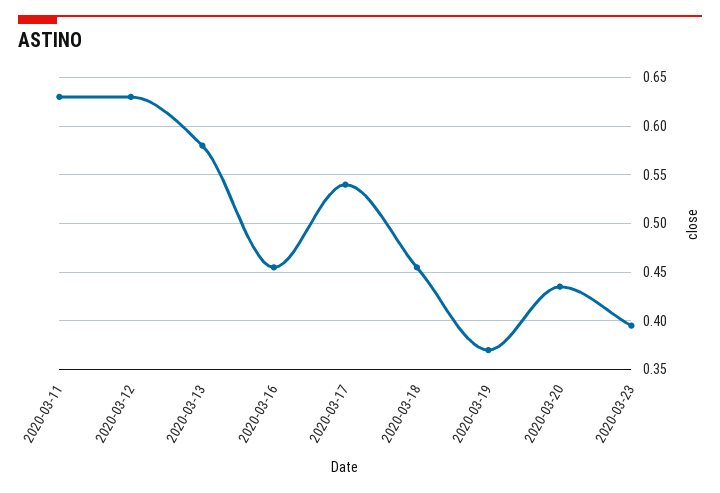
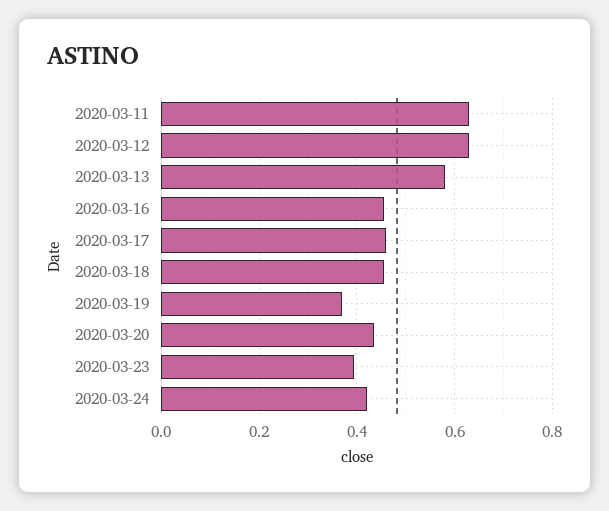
2020-03-17: 0.54 -> 0.46
2020-03-24: none -> 0.42

